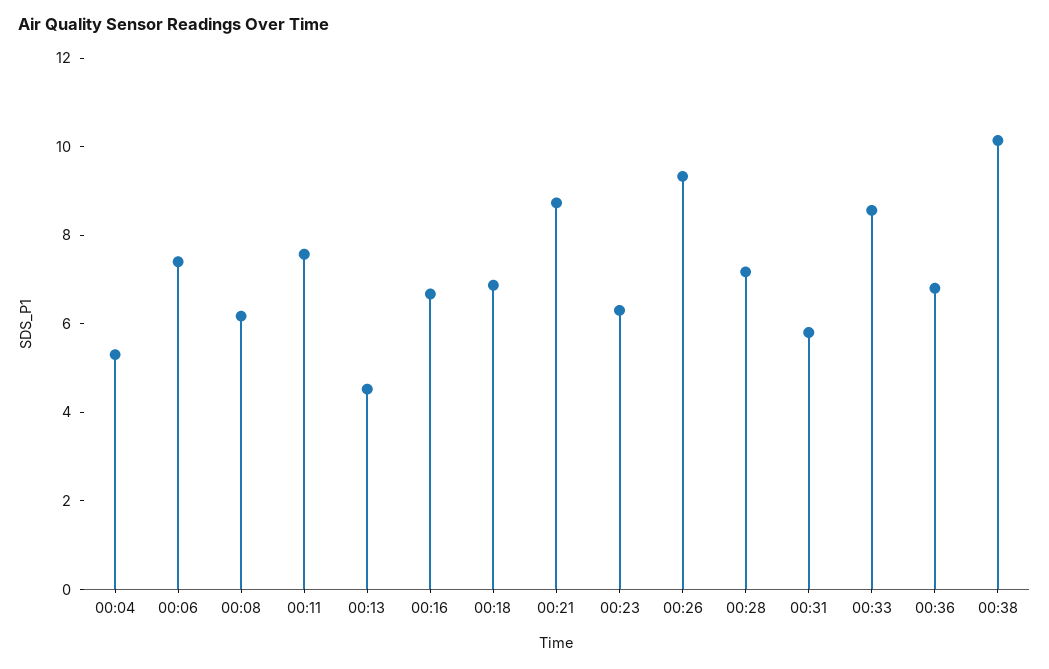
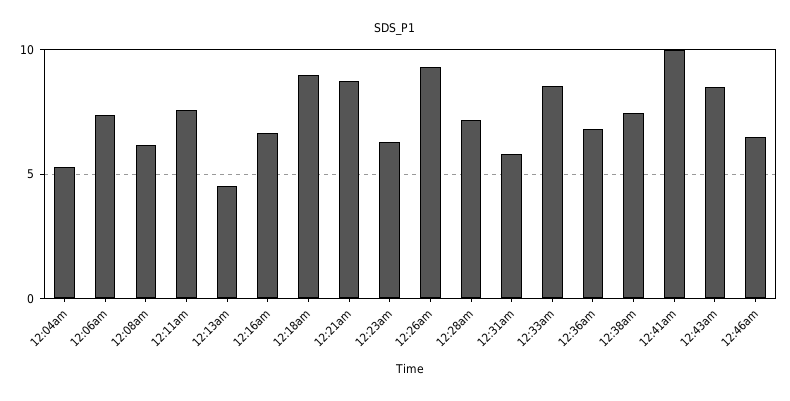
00:18: 7 -> 9
00:38: 10 -> 7.5
12:41am: none -> 10
12:43am: none -> 8.5
12:46am: none -> 6.5

